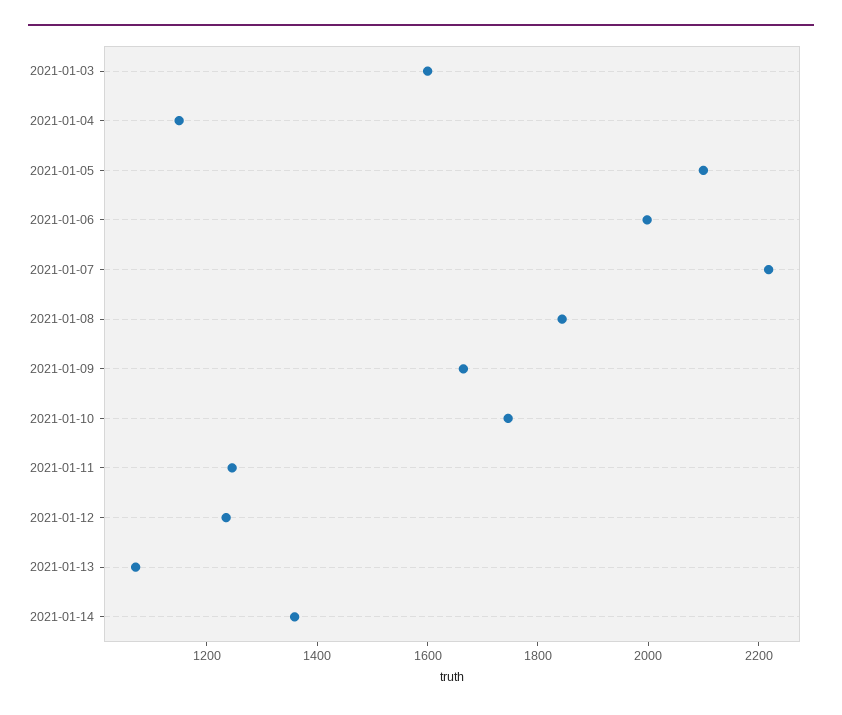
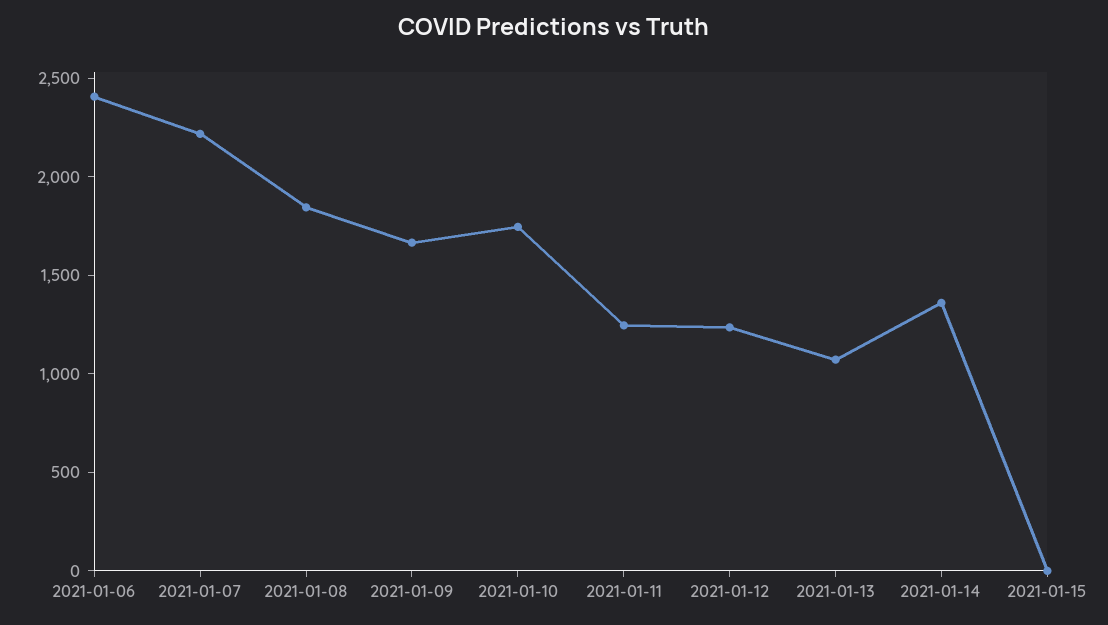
2021-01-03: 1600 -> none
2021-01-04: 1150 -> none
2021-01-05: 2100 -> none
2021-01-06: 2000 -> 2400
2021-01-15: none -> 0

